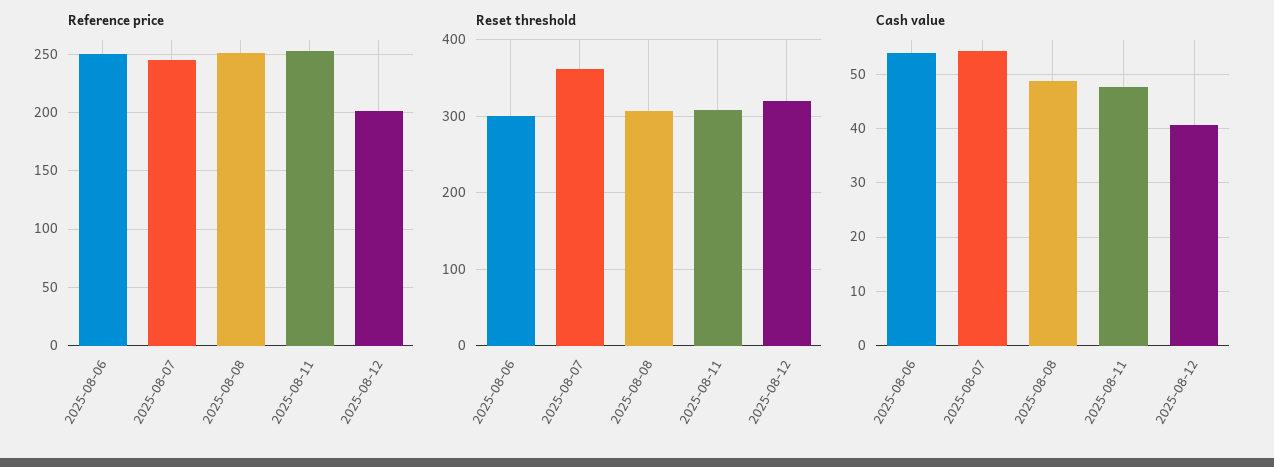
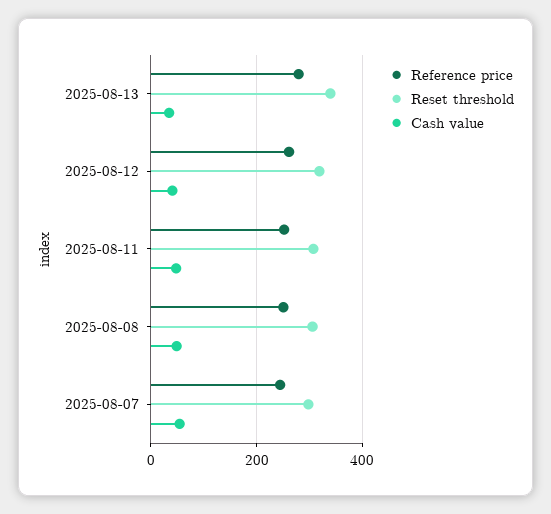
Reference price, 2025-08-06: 250 -> none
Reference price, 2025-08-12: 200 -> 260
Reset threshold, 2025-08-06: 300 -> none
Reset threshold, 2025-08-07: 360 -> 300
Cash value, 2025-08-06: 54 -> none
Reference price, 2025-08-13: none -> 280
Reset threshold, 2025-08-13: none -> 340
Cash value, 2025-08-13: none -> 40

